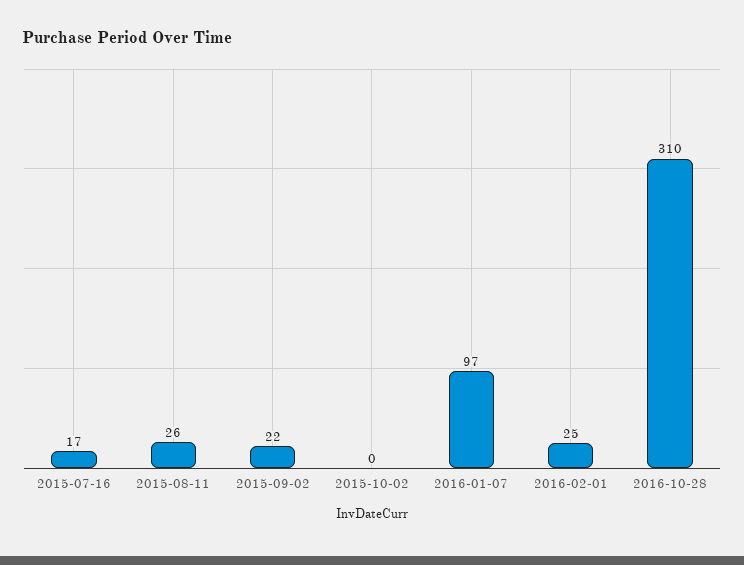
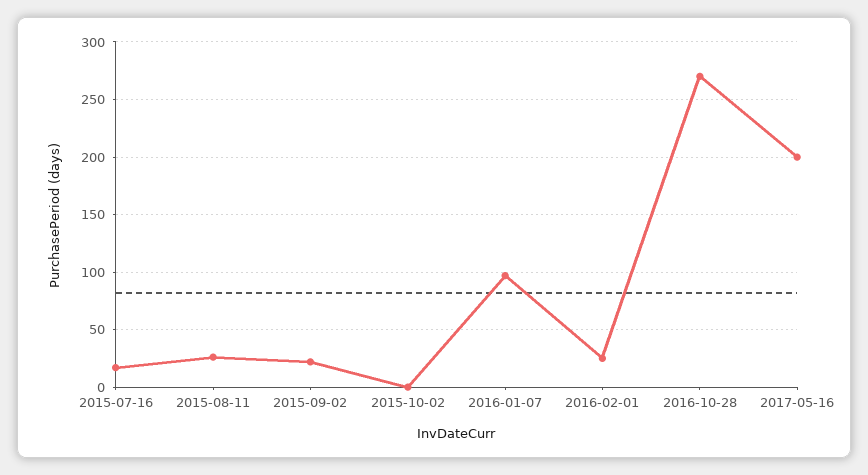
2016-10-28: 310 -> 270
2017-05-16: none -> 200

